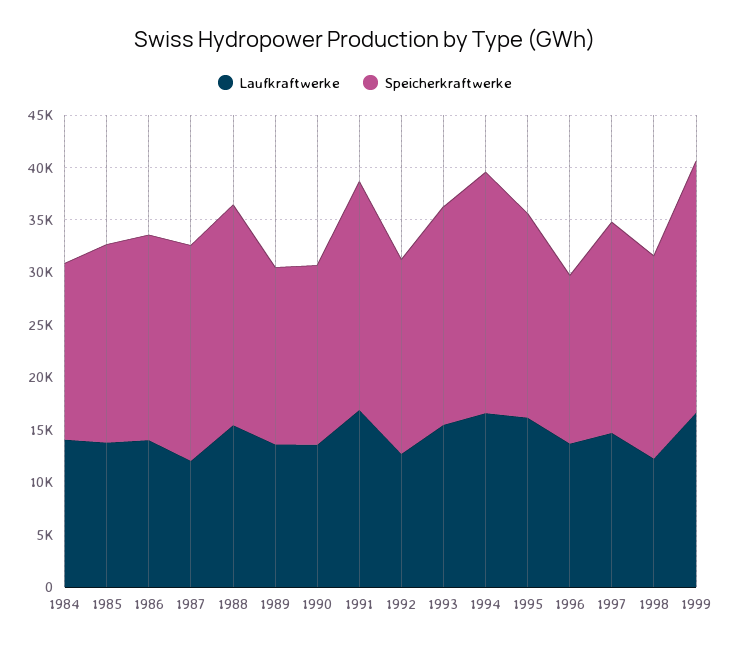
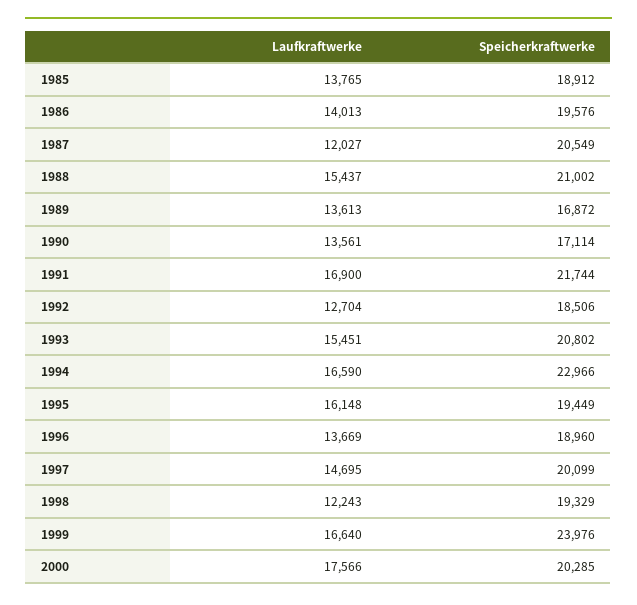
Laufkraftwerke, 1984: 14000 -> none
Speicherkraftwerke, 1984: 17000 -> none
Speicherkraftwerke, 1996: 16000 -> 18960
Laufkraftwerke, 2000: none -> 17566
Speicherkraftwerke, 2000: none -> 20285

